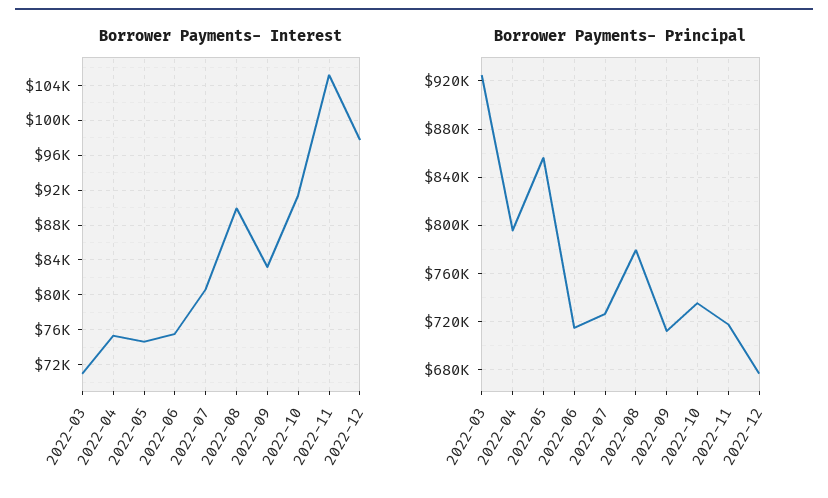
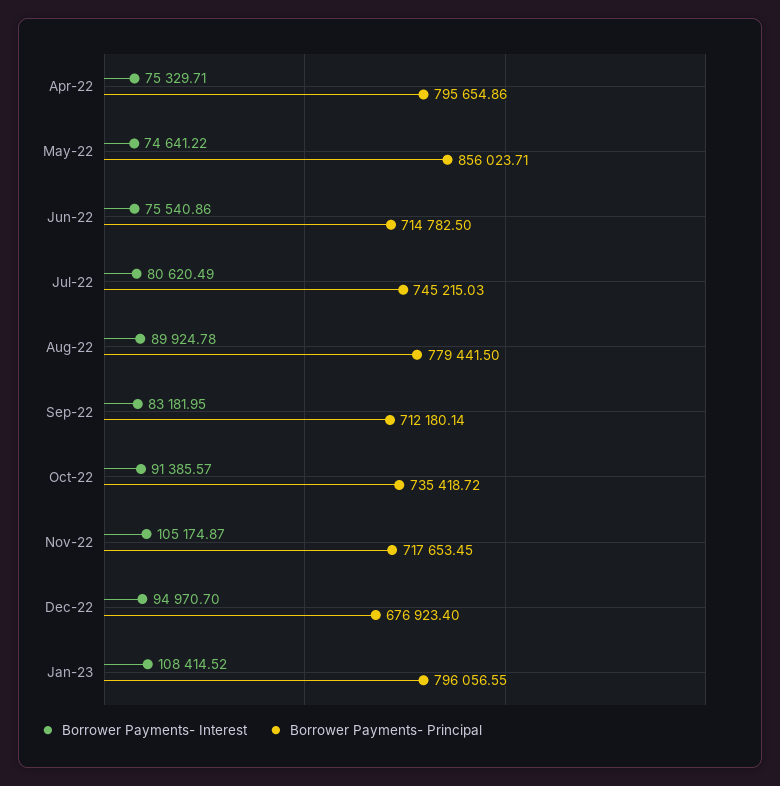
Borrower Payments- Interest, 2022-03: 71000 -> none
Borrower Payments- Interest, 2022-12: 98000 -> 94970.7
Borrower Payments- Principal, 2022-03: 925000 -> none
Borrower Payments- Principal, 2022-07: 725000 -> 745215.03
Borrower Payments- Interest, Jan-23: none -> 108414.52
Borrower Payments- Principal, Jan-23: none -> 796056.55

